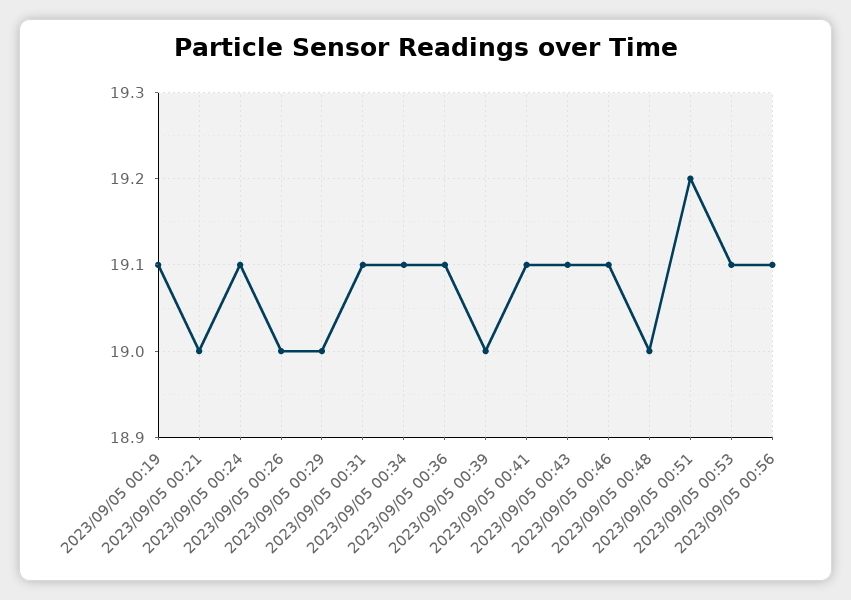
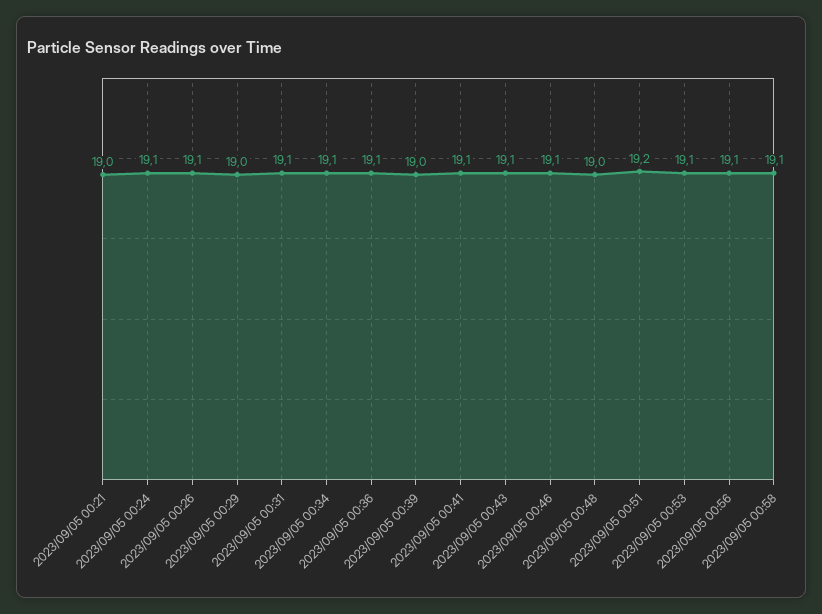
2023/09/05 00:19: 19.1 -> none
2023/09/05 00:26: 19 -> 19.1
2023/09/05 00:58: none -> 19.1

